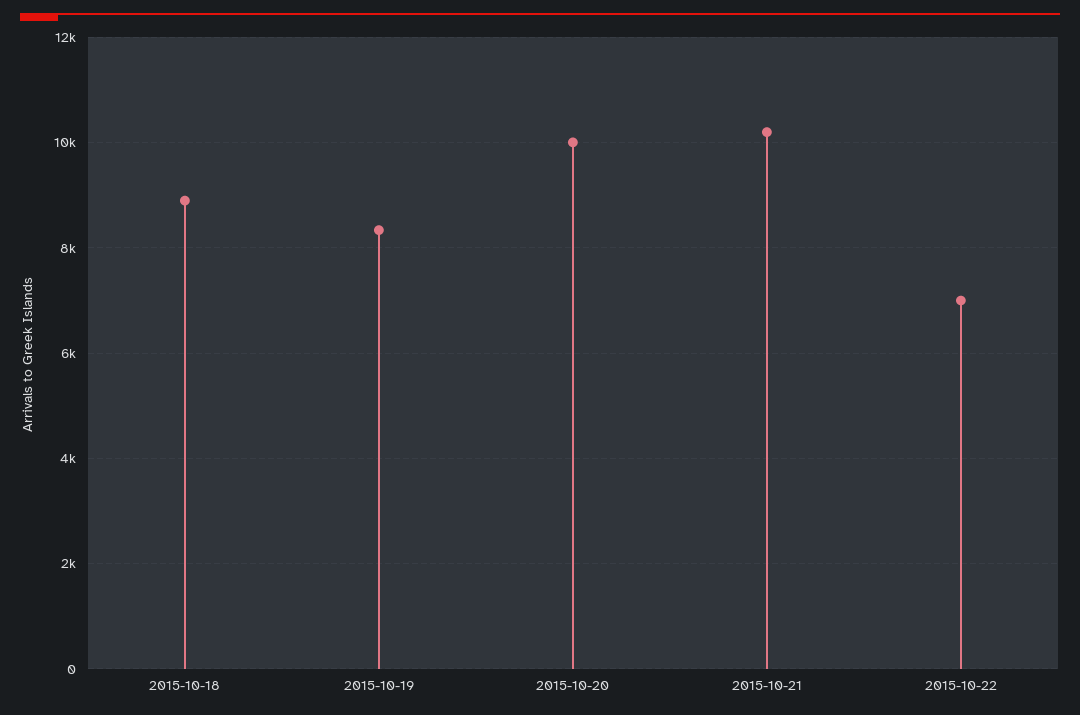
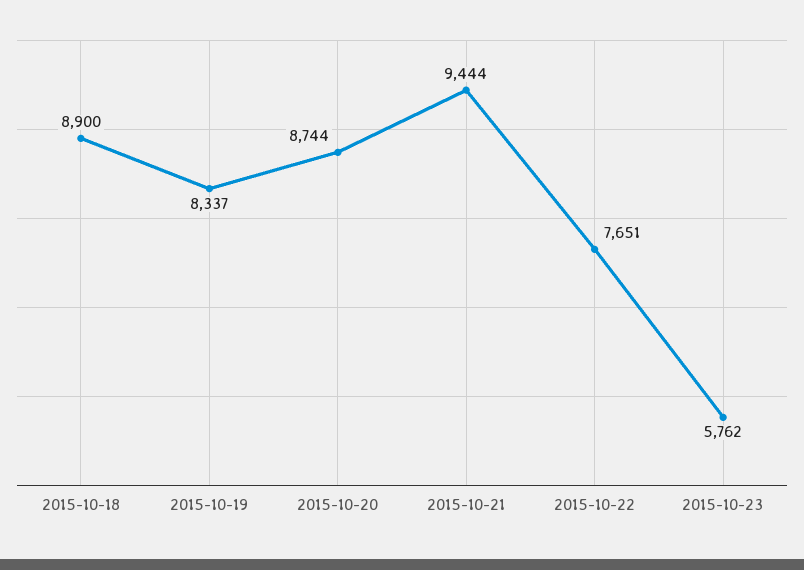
2015-10-20: 10000 -> 8744
2015-10-21: 10200 -> 9444
2015-10-22: 7000 -> 7651
2015-10-23: none -> 5762

